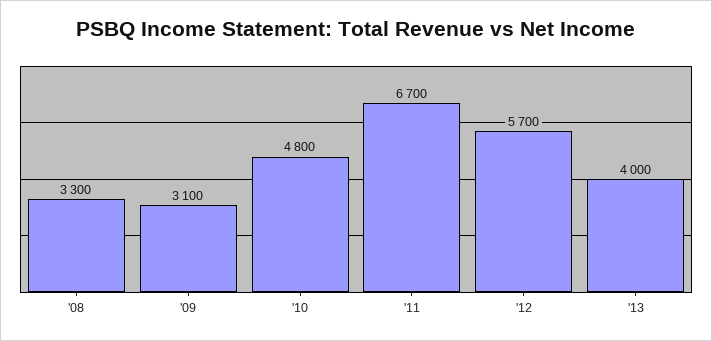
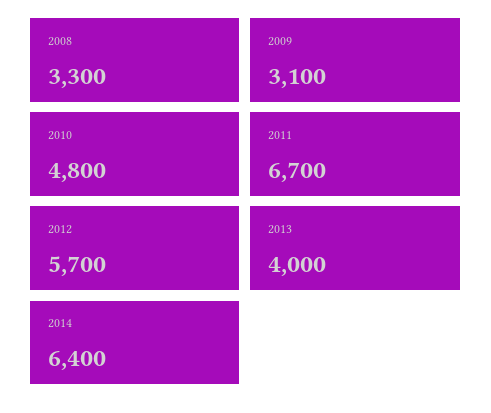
2014: none -> 6400

